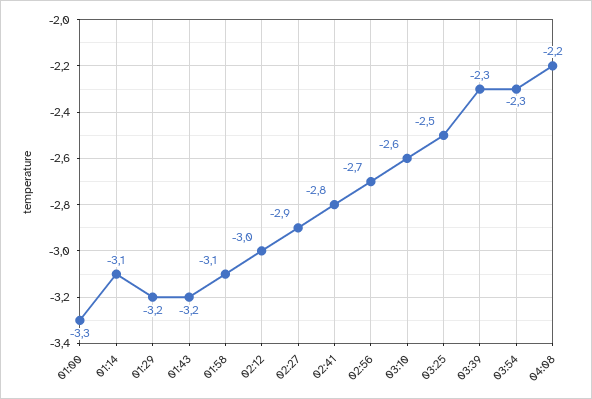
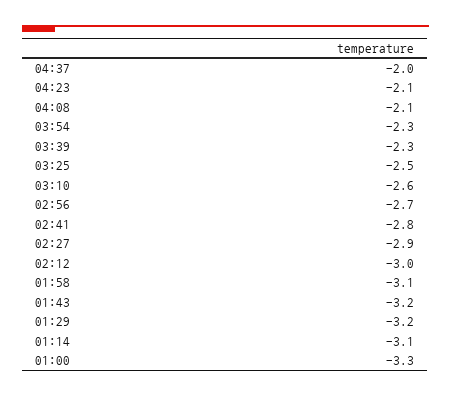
04:08: -2.2 -> -2.1
04:37: none -> -2
04:23: none -> -2.1

